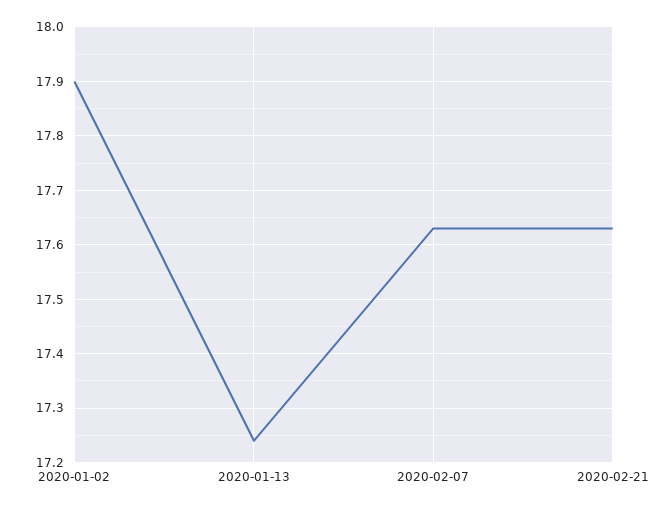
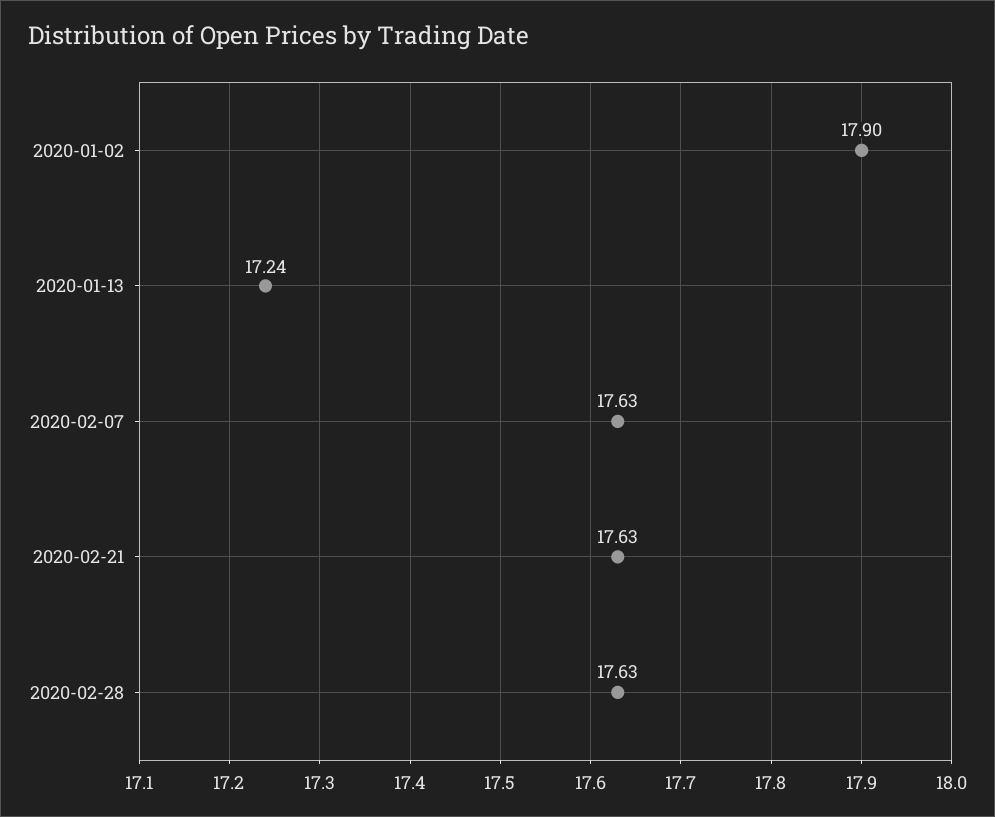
2020-02-28: none -> 17.63

